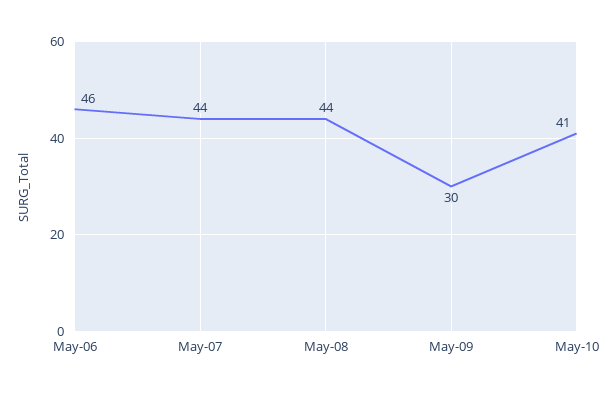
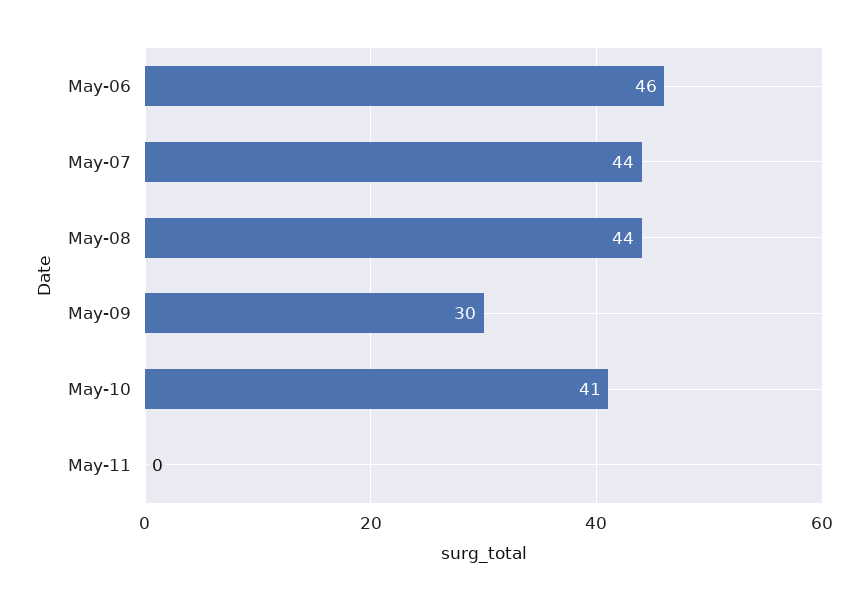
May-11: none -> 0

